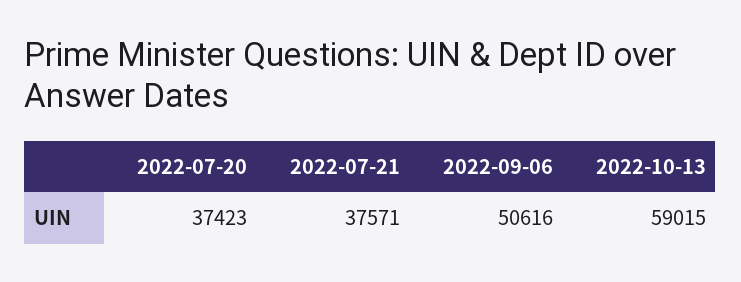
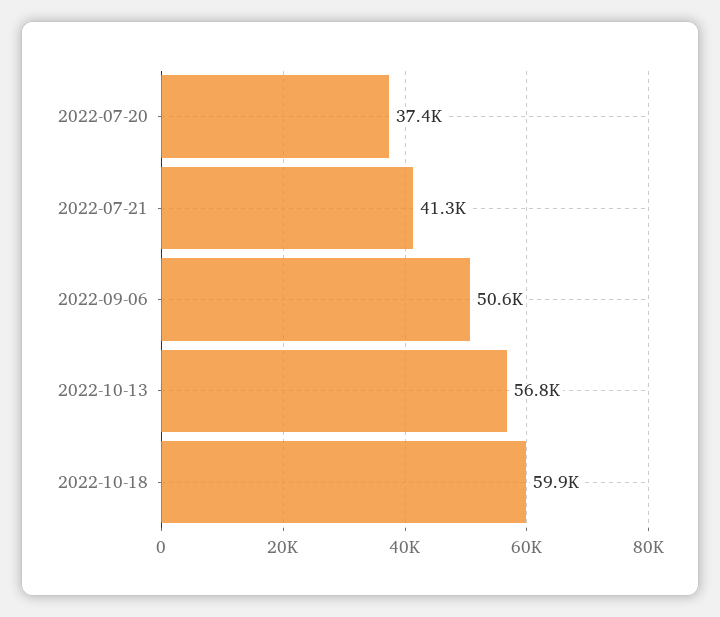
2022-07-21: 37571 -> 41300
2022-10-13: 59015 -> 56800
2022-10-18: none -> 59900

